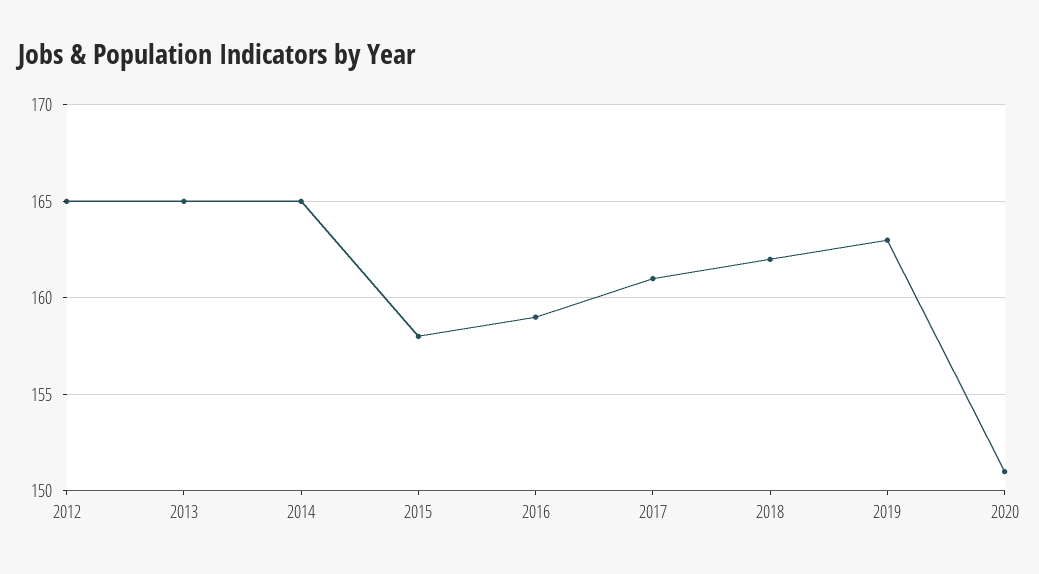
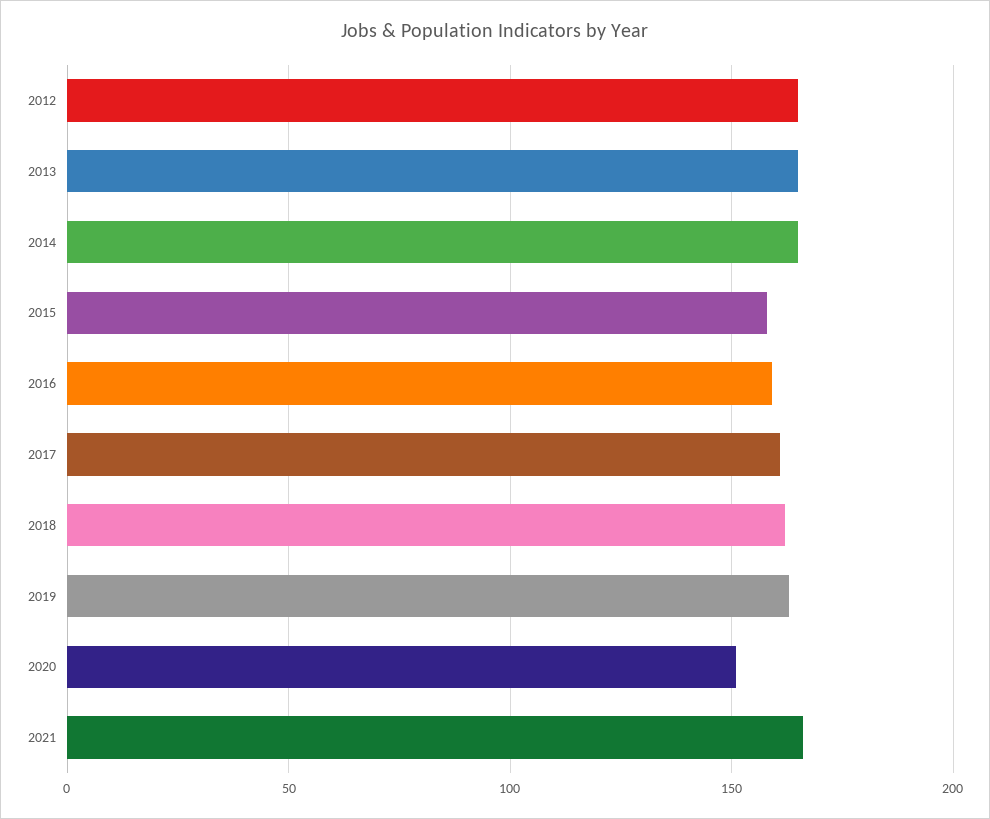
2021: none -> 165

